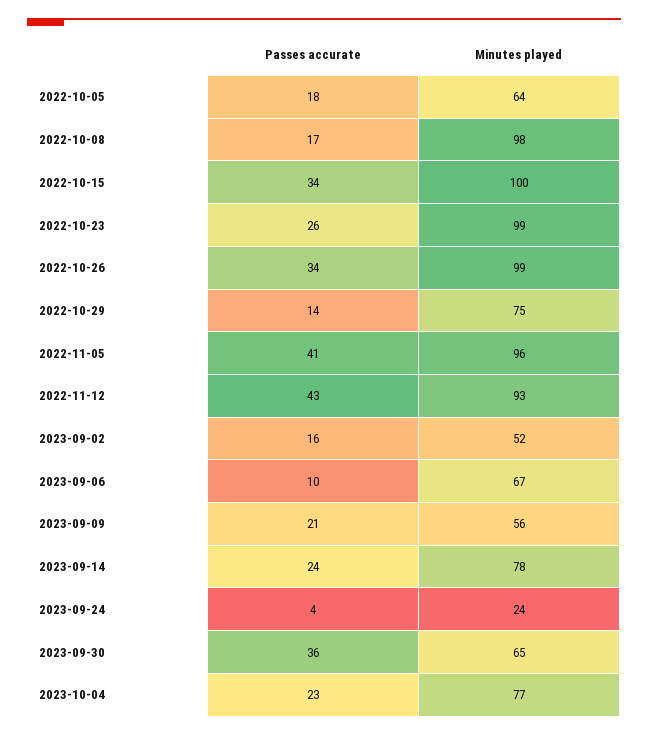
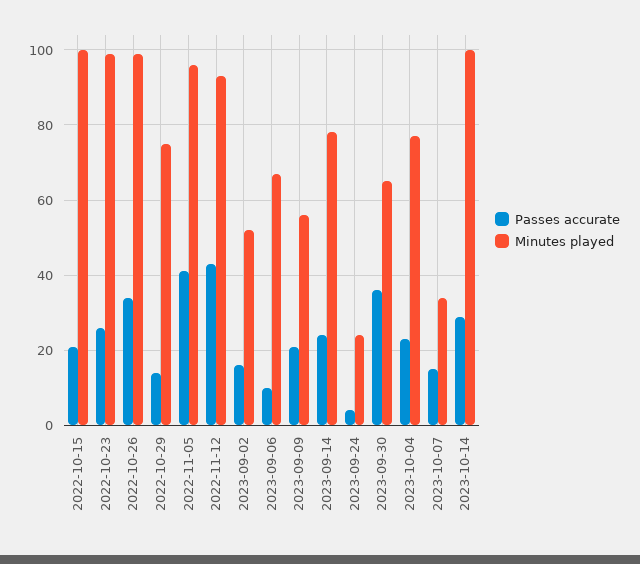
Passes accurate, 2022-10-05: 18 -> none
Minutes played, 2022-10-05: 64 -> none
Passes accurate, 2022-10-08: 17 -> none
Minutes played, 2022-10-08: 98 -> none
Passes accurate, 2022-10-15: 34 -> 20
Passes accurate, 2023-10-07: none -> 15
Minutes played, 2023-10-07: none -> 35
Passes accurate, 2023-10-14: none -> 30
Minutes played, 2023-10-14: none -> 100

